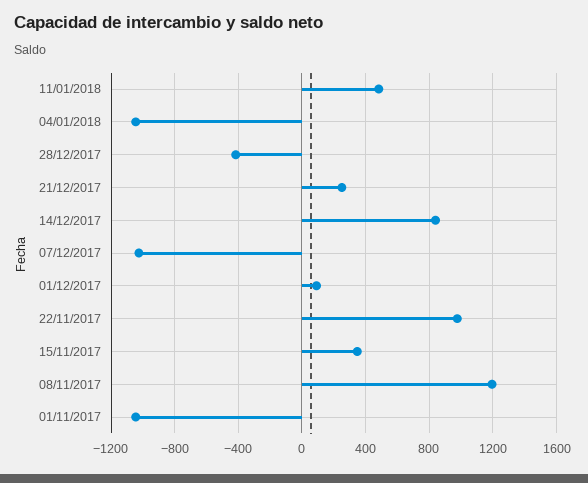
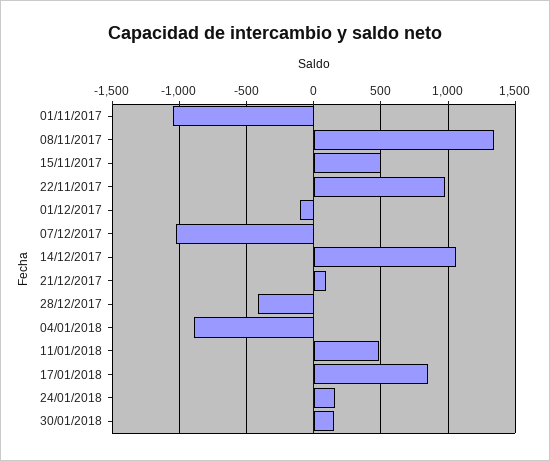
04/01/2018: -1050 -> -900
21/12/2017: 250 -> 100
14/12/2017: 850 -> 1050
01/12/2017: 100 -> -100
15/11/2017: 350 -> 500
08/11/2017: 1200 -> 1350
17/01/2018: none -> 850
24/01/2018: none -> 150
30/01/2018: none -> 150

